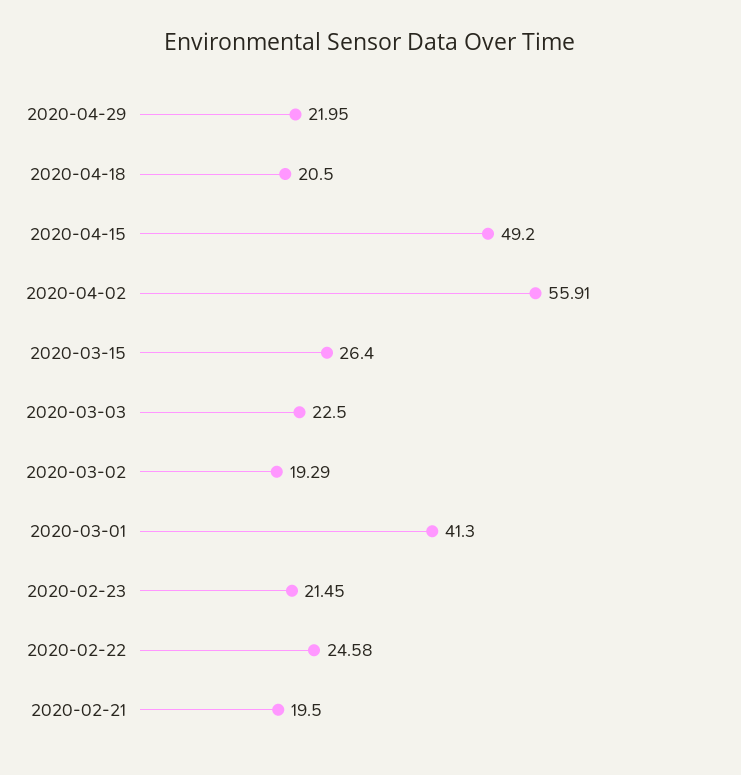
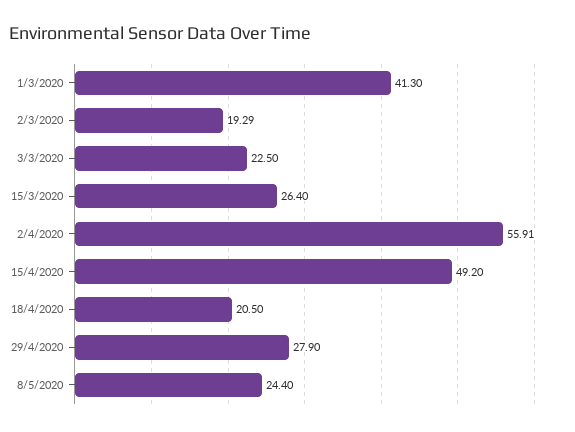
2020-04-29: 21.95 -> 27.9
2020-02-23: 21.45 -> none
2020-02-22: 24.58 -> none
2020-02-21: 19.5 -> none
8/5/2020: none -> 24.4

